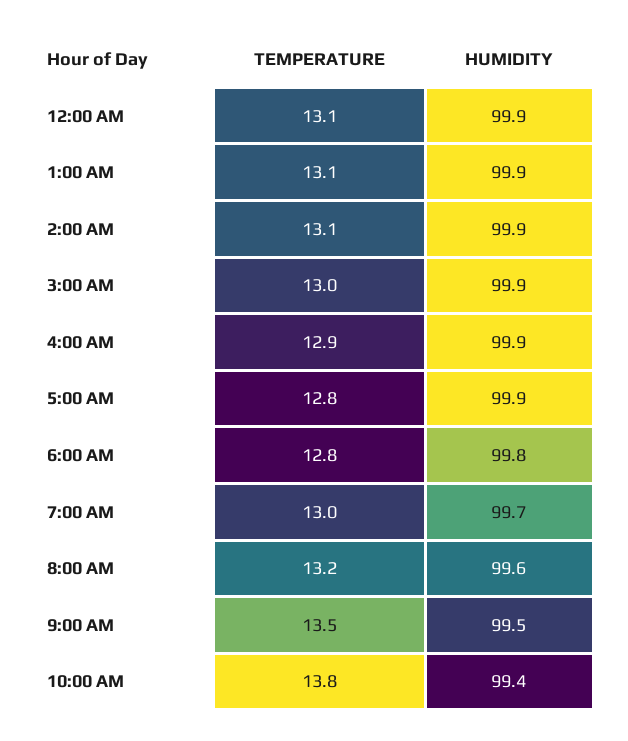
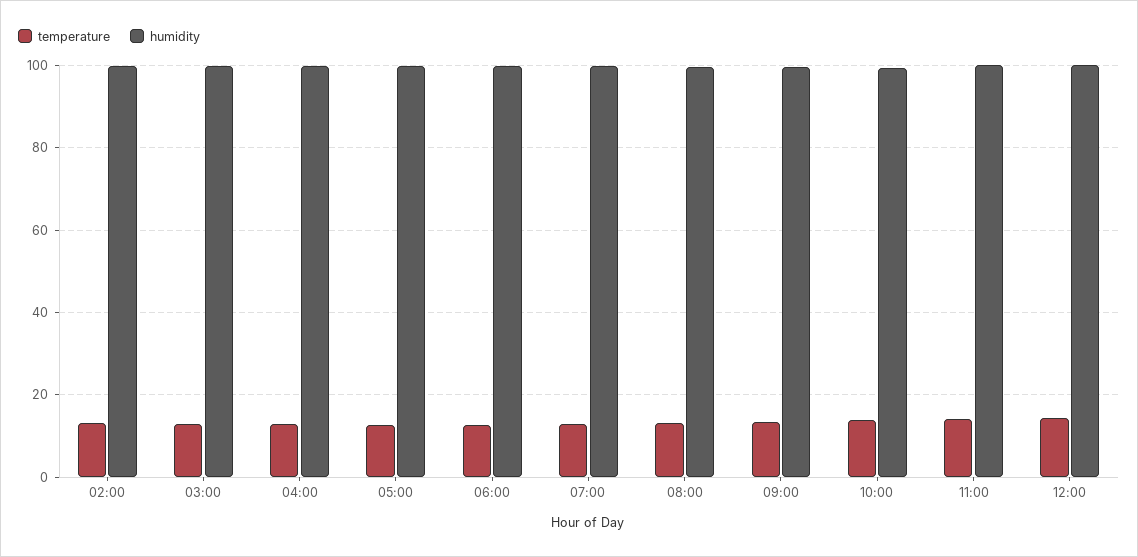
TEMPERATURE, 12:00 AM: 13.1 -> none
HUMIDITY, 12:00 AM: 99.9 -> none
TEMPERATURE, 1:00 AM: 13.1 -> none
HUMIDITY, 1:00 AM: 99.9 -> none
TEMPERATURE, 11:00: none -> 14
HUMIDITY, 11:00: none -> 100
TEMPERATURE, 12:00: none -> 14
HUMIDITY, 12:00: none -> 100

